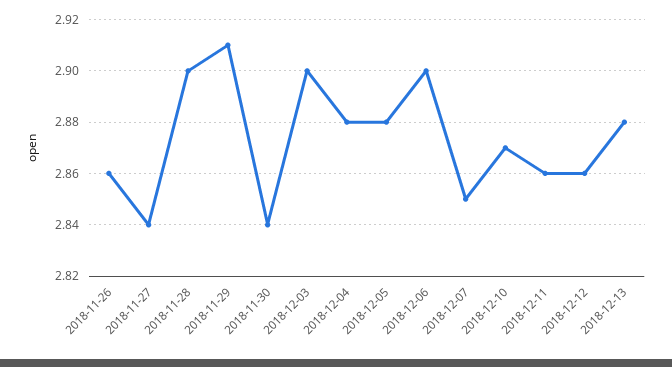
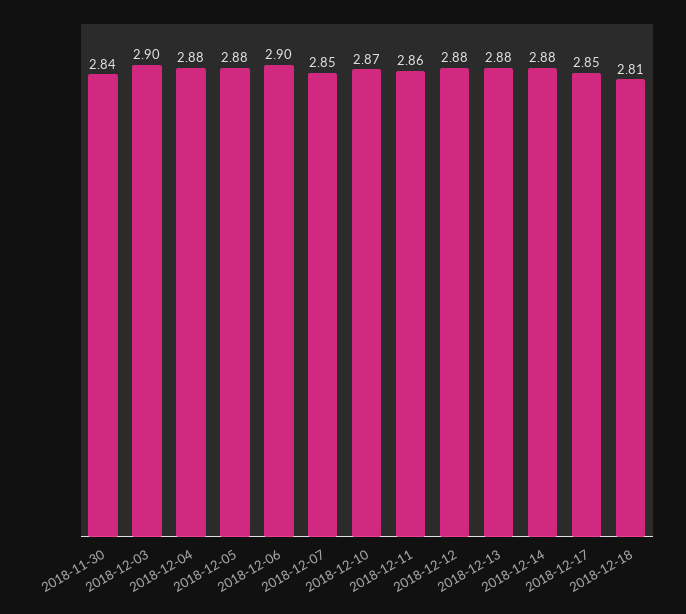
2018-11-26: 2.86 -> none
2018-11-27: 2.84 -> none
2018-11-28: 2.9 -> none
2018-11-29: 2.91 -> none
2018-12-12: 2.86 -> 2.88
2018-12-14: none -> 2.88
2018-12-17: none -> 2.85
2018-12-18: none -> 2.81

